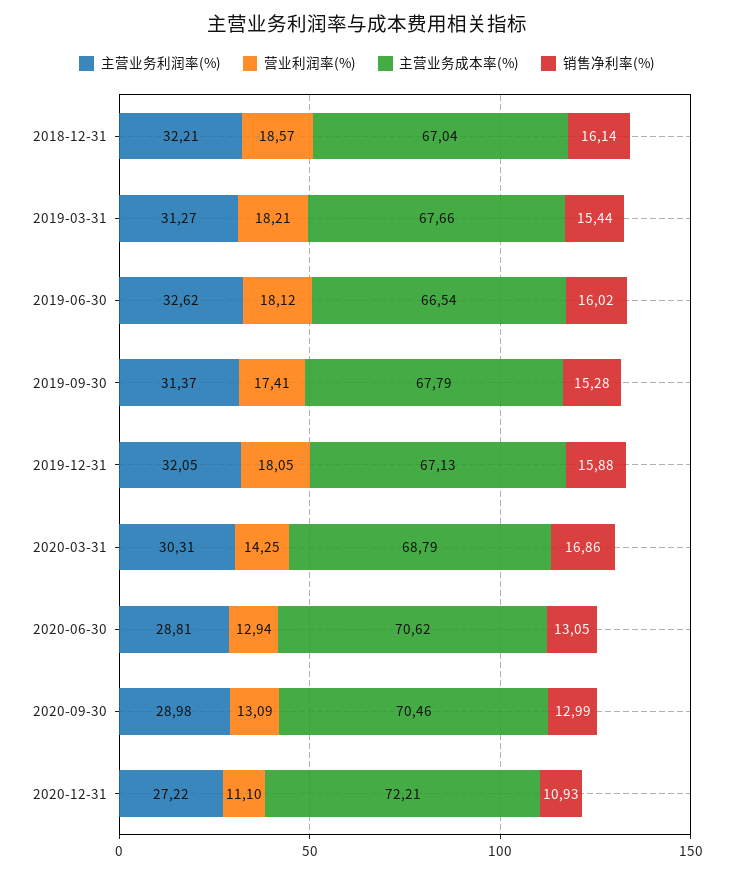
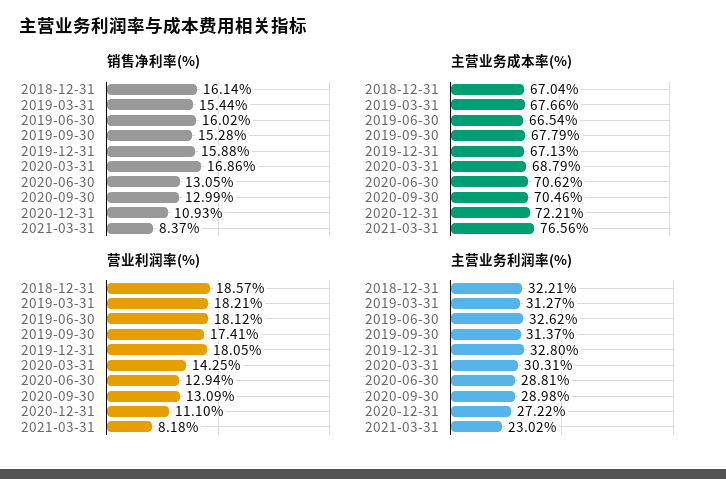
主营业务利润率(%), 2019-12-31: 32.05 -> 32.8
销售净利率(%), 2021-03-31: none -> 8.37
主营业务成本率(%), 2021-03-31: none -> 76.56
营业利润率(%), 2021-03-31: none -> 8.18
主营业务利润率(%), 2021-03-31: none -> 23.02

